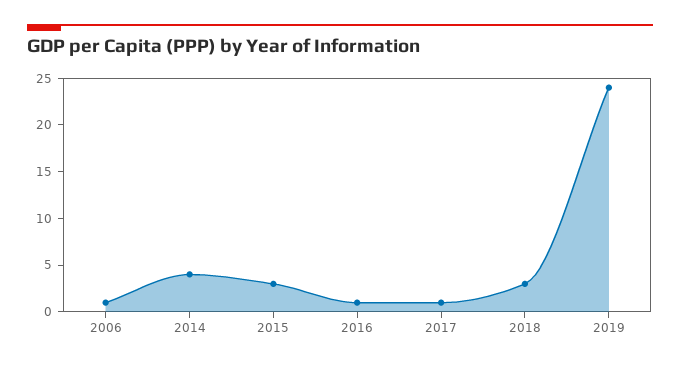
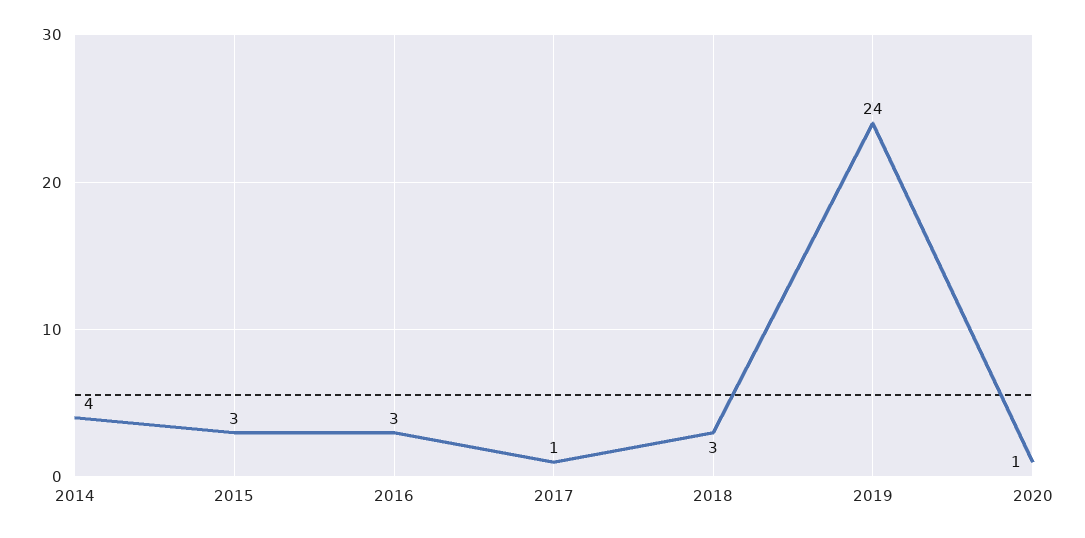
2006: 1 -> none
2016: 1 -> 3
2020: none -> 1

